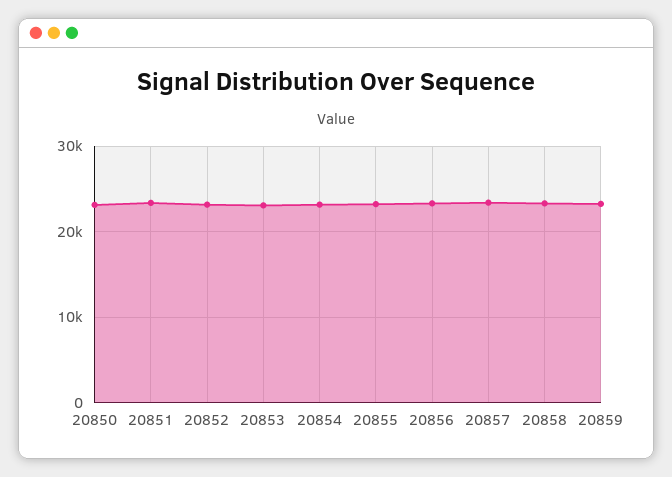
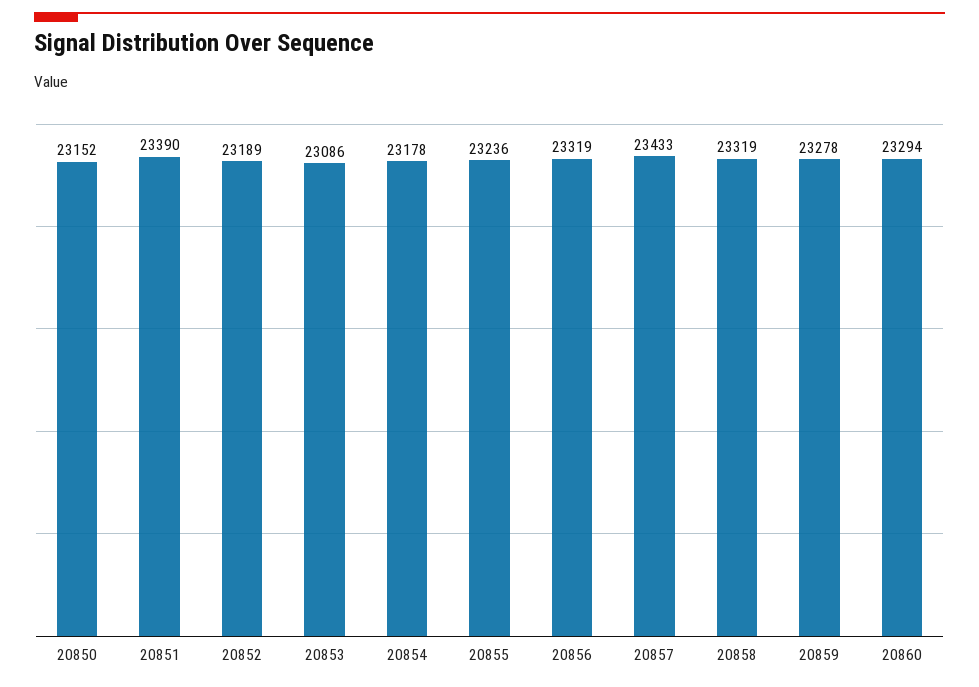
20860: none -> 23294

